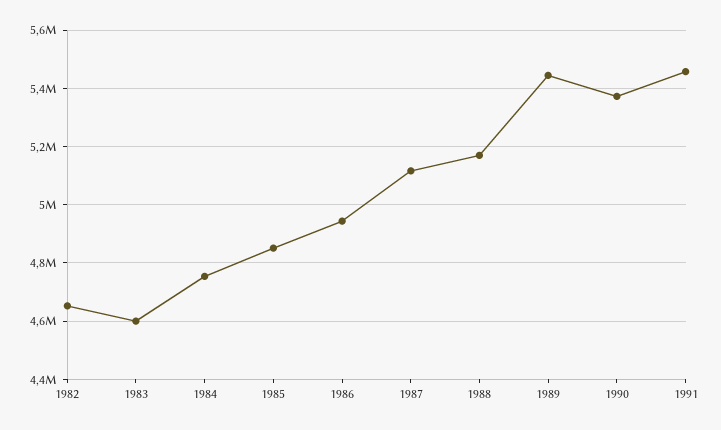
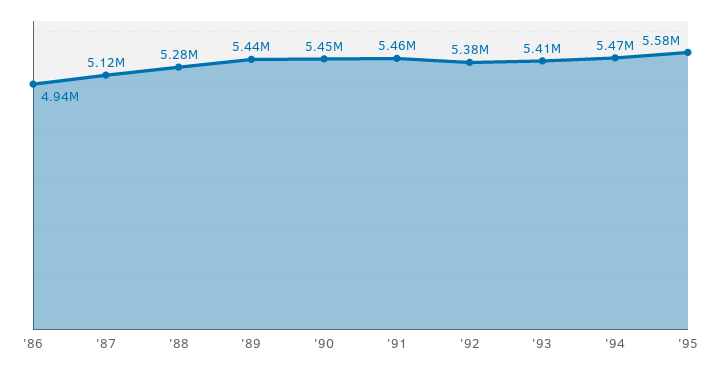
1982: 4650000 -> none
1983: 4600000 -> none
1984: 4750000 -> none
1985: 4850000 -> none
1988: 5175000 -> 5280000
1990: 5375000 -> 5450000
'92: none -> 5380000
'93: none -> 5410000
'94: none -> 5470000
'95: none -> 5580000

